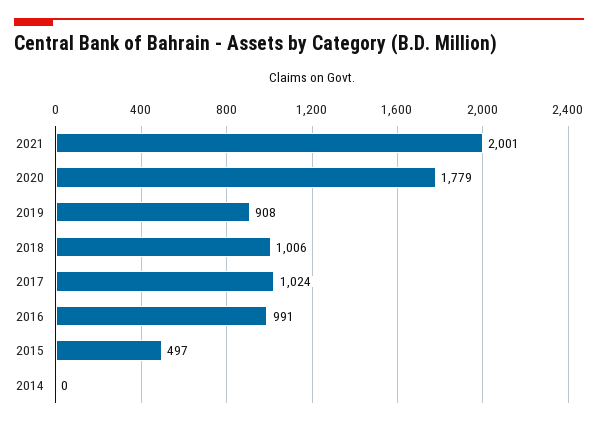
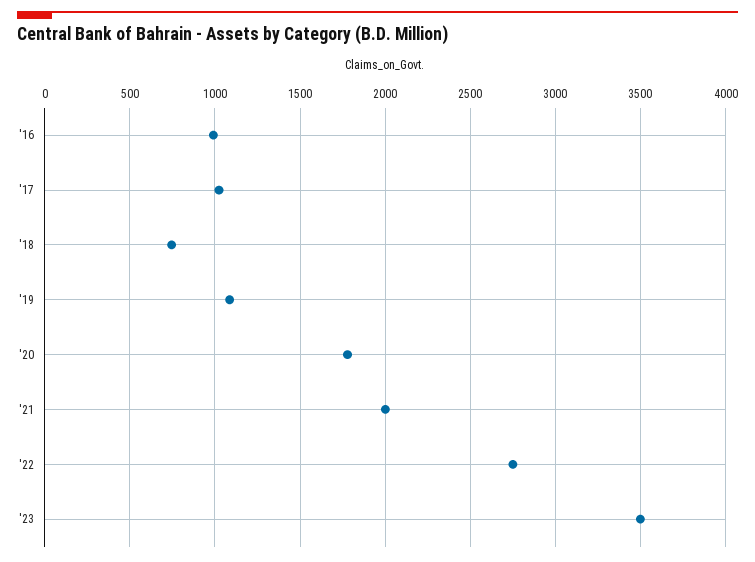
2019: 908 -> 1100
2018: 1006 -> 750
2015: 497 -> none
2014: 0 -> none
'22: none -> 2750
'23: none -> 3500

